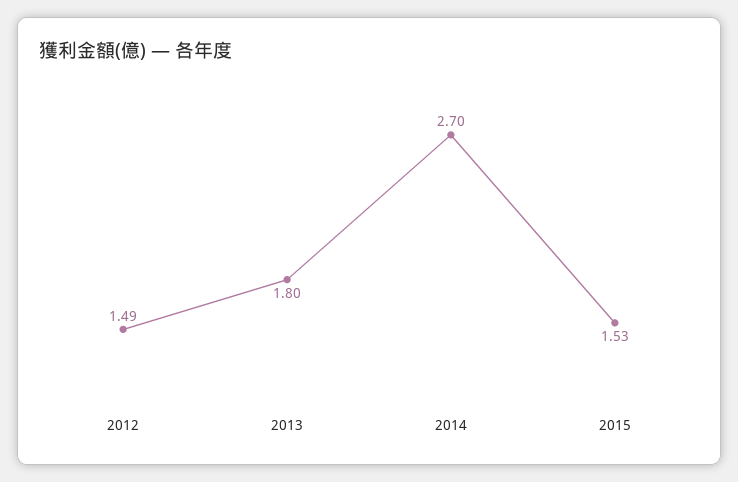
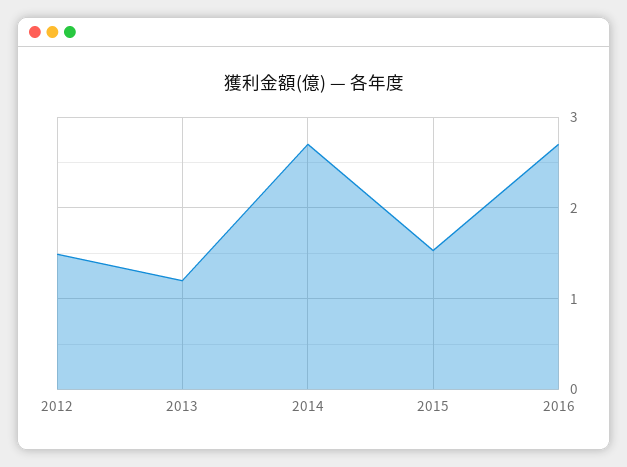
2013: 1.8 -> 1.2
2016: none -> 2.7

